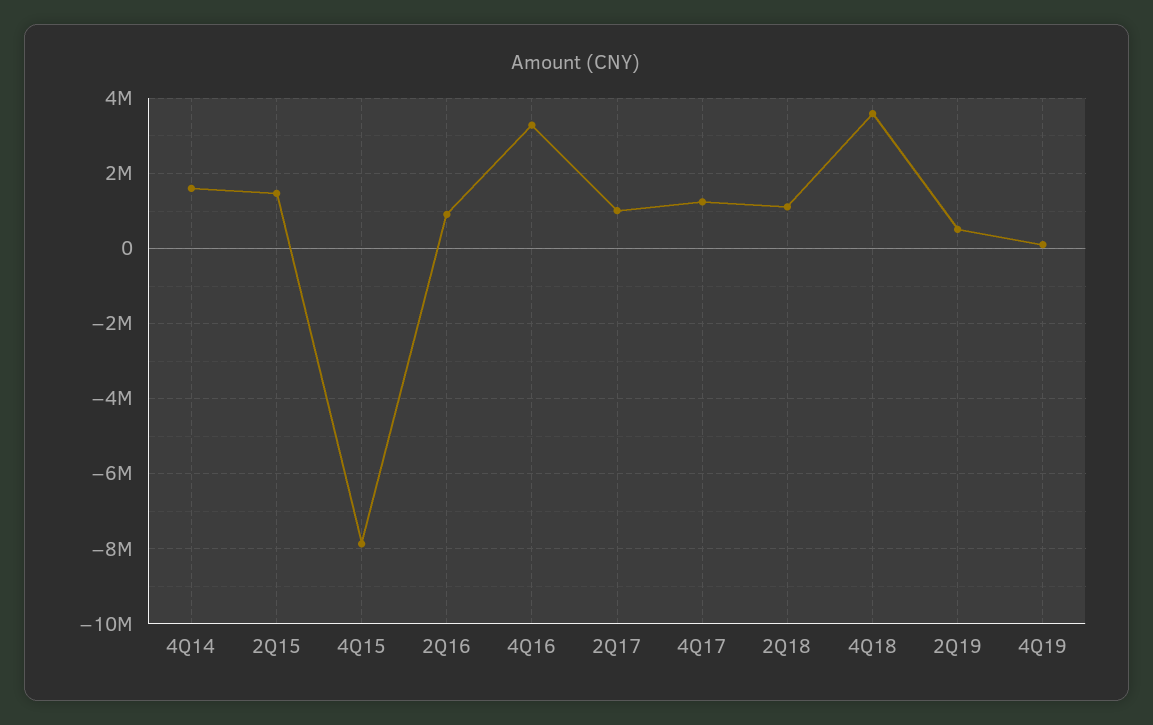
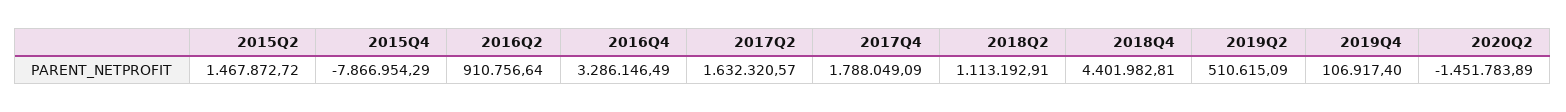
4Q14: 1600000 -> none
2Q17: 1000000 -> 1632320.57
4Q17: 1200000 -> 1788049.09
4Q18: 3600000 -> 4401982.81
2020Q2: none -> -1451783.89

